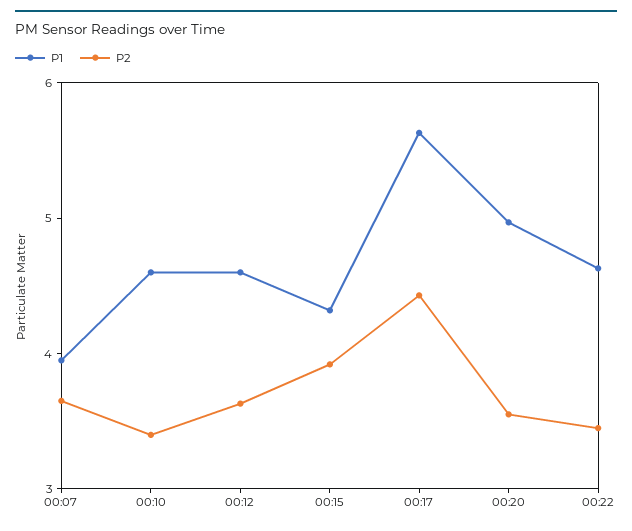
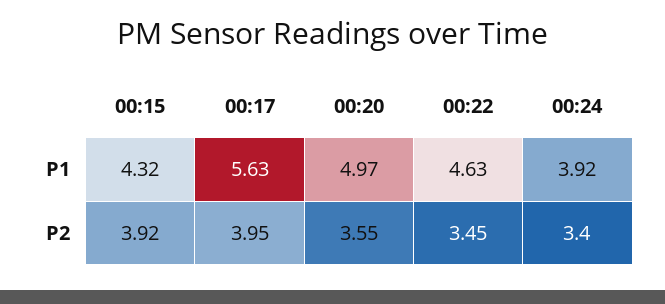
P1, 00:07: 4 -> none
P2, 00:07: 3.6 -> none
P1, 00:10: 4.6 -> none
P2, 00:10: 3.4 -> none
P1, 00:12: 4.6 -> none
P2, 00:12: 3.6 -> none
P2, 00:17: 4.4 -> 3.95
P1, 00:24: none -> 3.92
P2, 00:24: none -> 3.4

